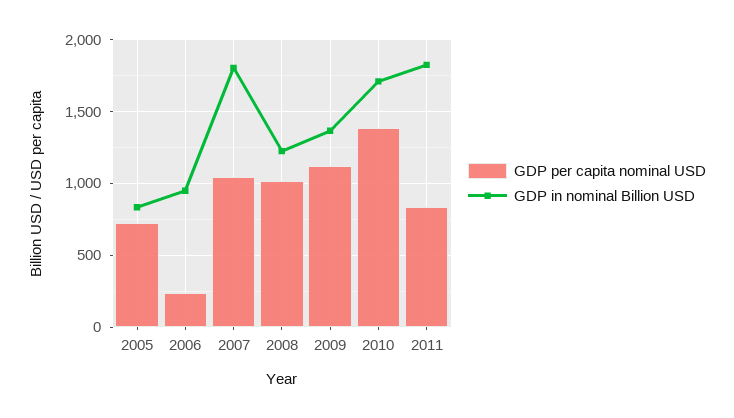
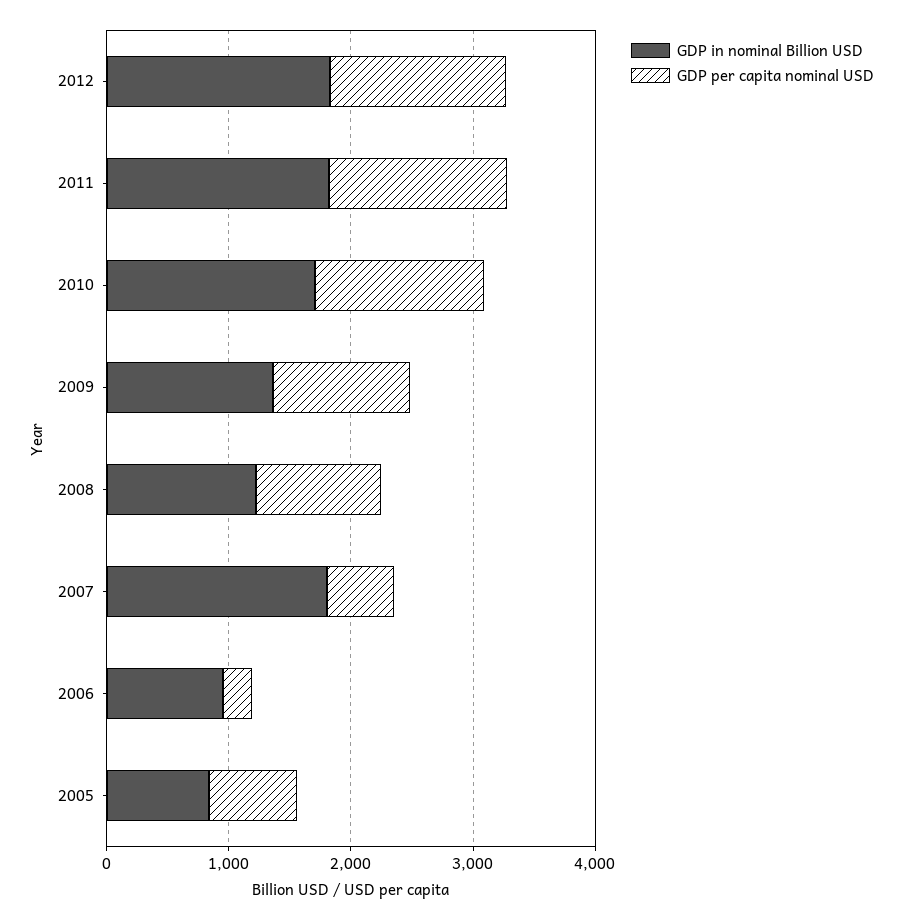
GDP per capita nominal USD, 2007: 1050 -> 600
GDP per capita nominal USD, 2011: 850 -> 1400
GDP in nominal Billion USD, 2012: none -> 1800
GDP per capita nominal USD, 2012: none -> 1400

